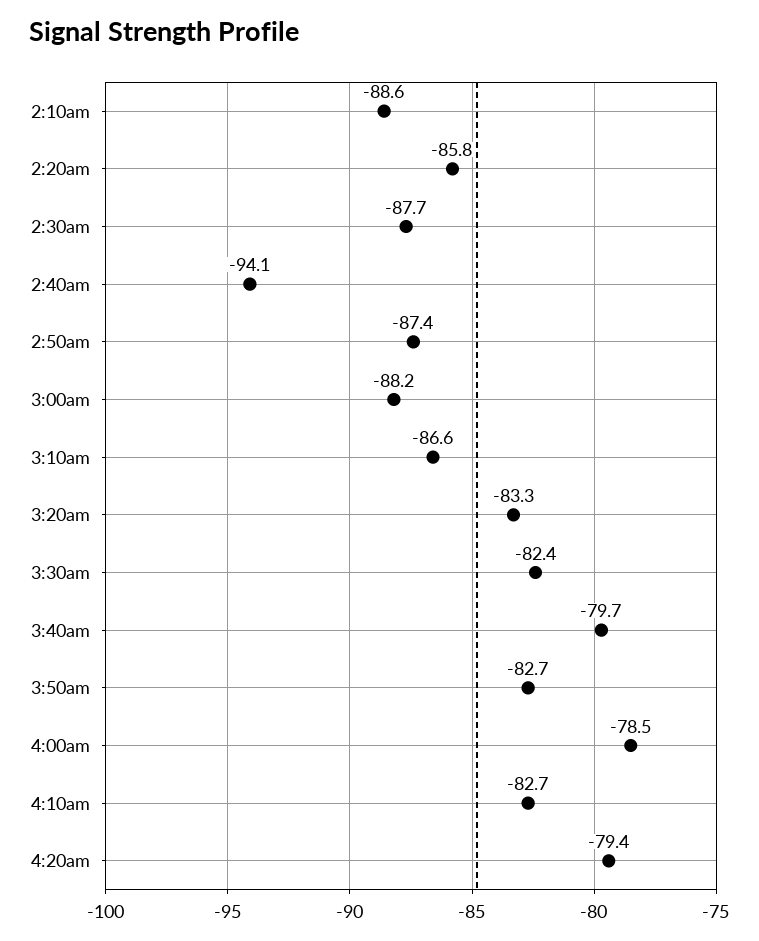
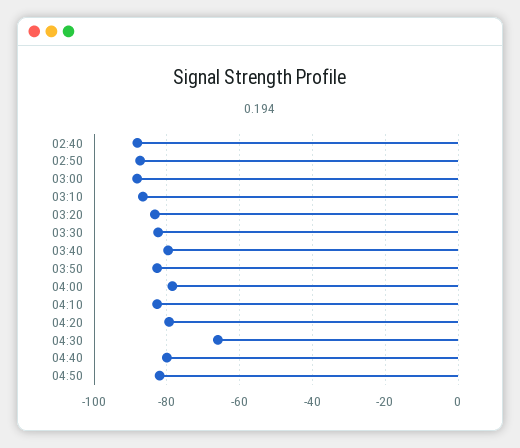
2:10am: -88.6 -> none
2:20am: -85.8 -> none
2:30am: -87.7 -> none
2:40am: -94.1 -> -88
04:30: none -> -66
04:40: none -> -80
04:50: none -> -82

